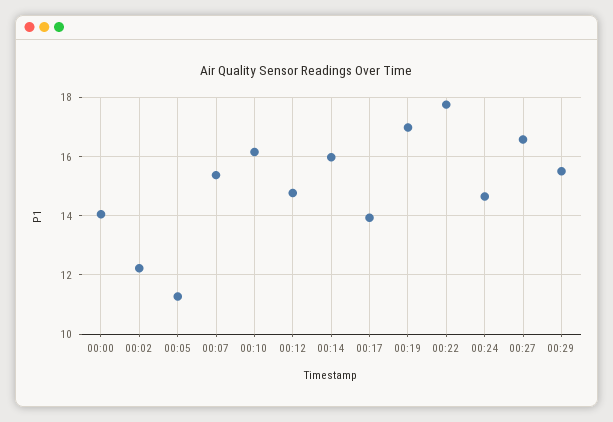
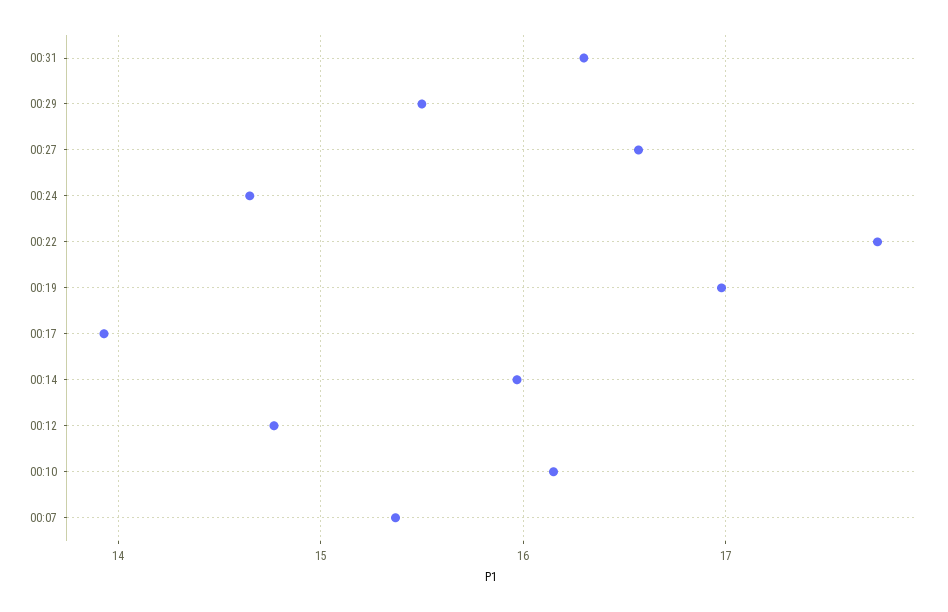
00:00: 14 -> none
00:02: 12.25 -> none
00:05: 11.25 -> none
00:31: none -> 16.3

